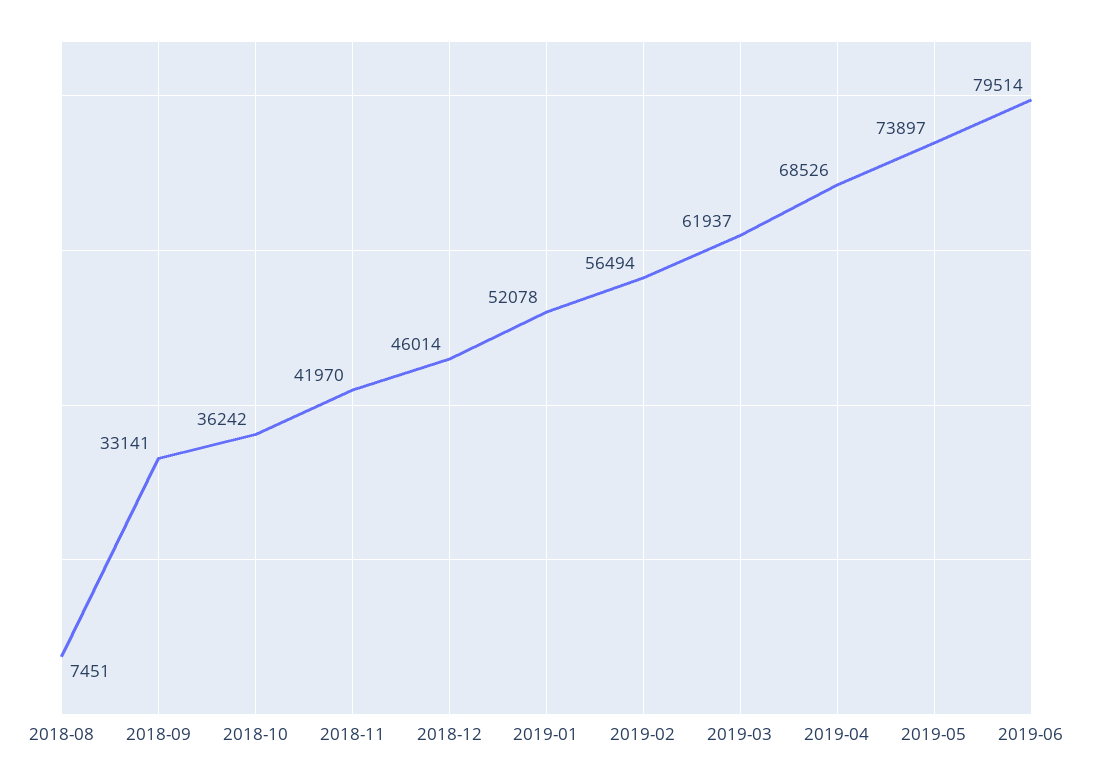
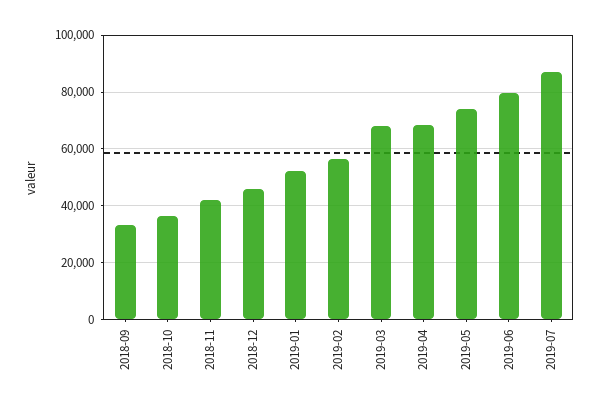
2018-08: 7451 -> none
2019-03: 61937 -> 67500
2019-07: none -> 87500

